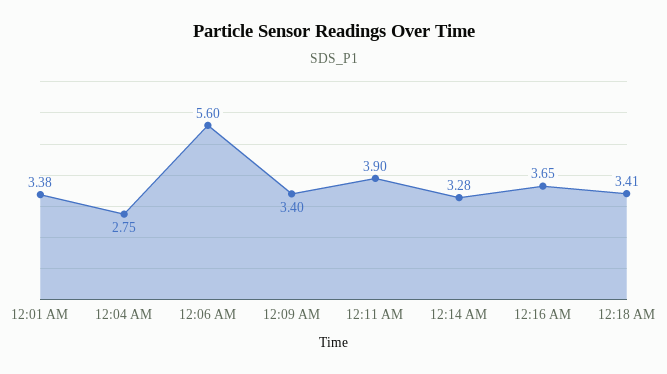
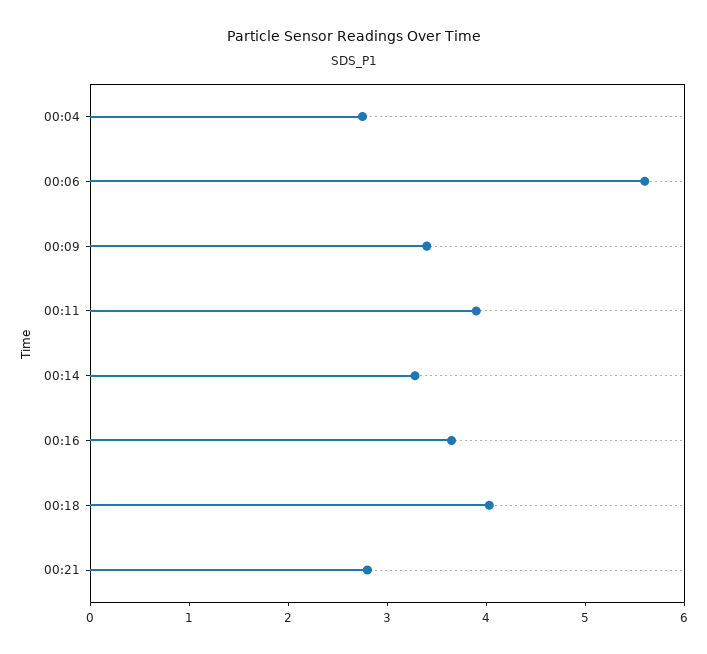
12:01 AM: 3.38 -> none
12:18 AM: 3.41 -> 4
00:21: none -> 2.8

